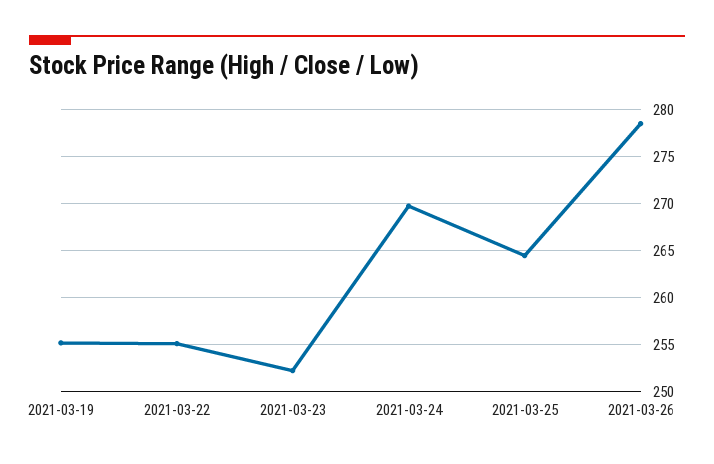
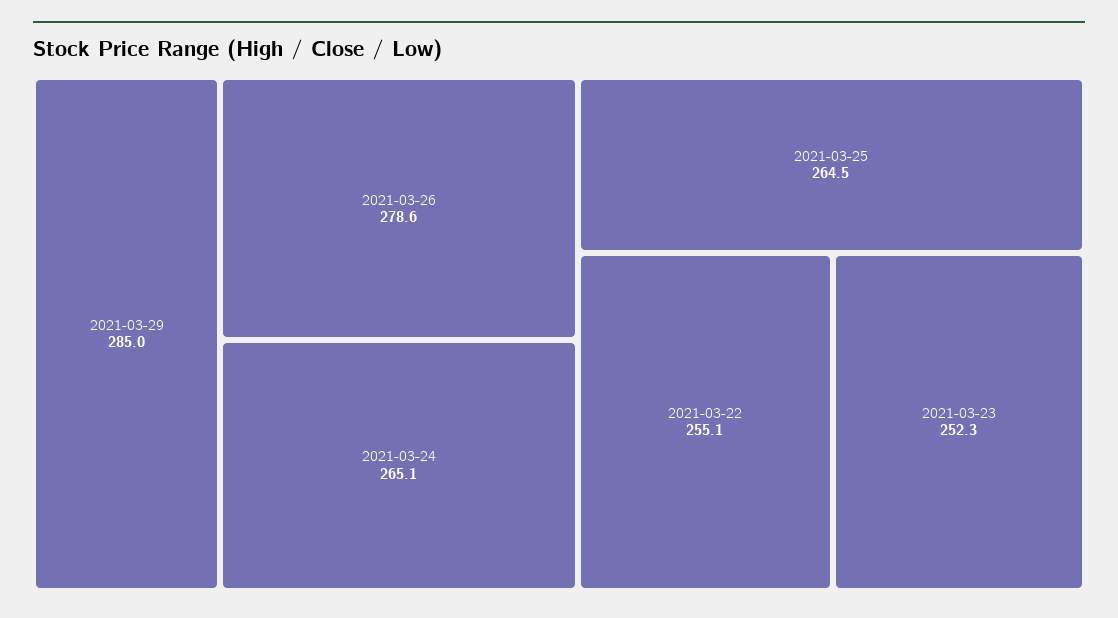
2021-03-19: 255 -> none
2021-03-24: 270 -> 265.1
2021-03-29: none -> 285

